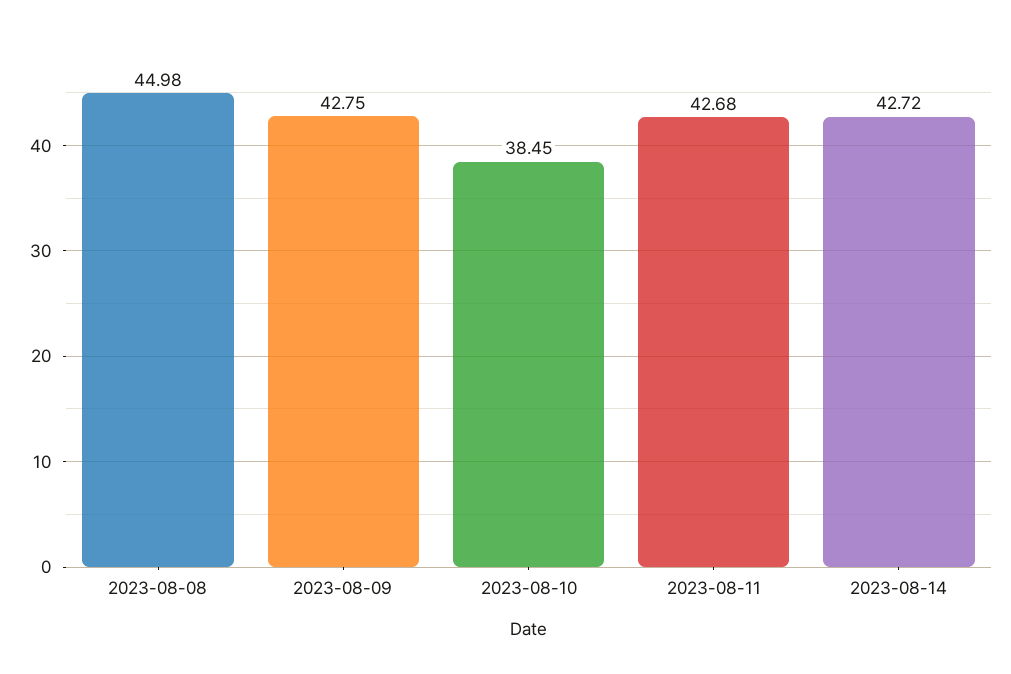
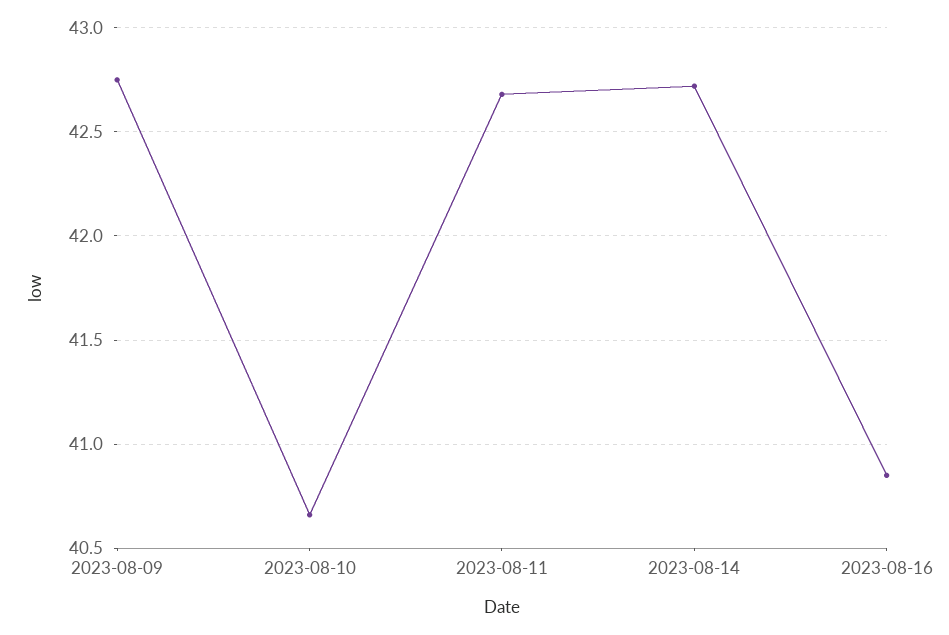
2023-08-08: 44.98 -> none
2023-08-10: 38.45 -> 40.65
2023-08-16: none -> 40.85

